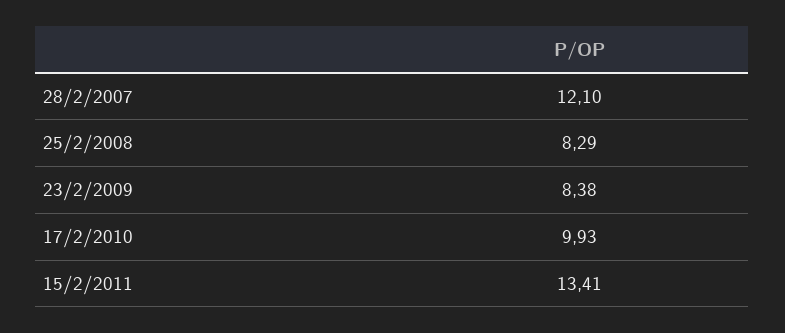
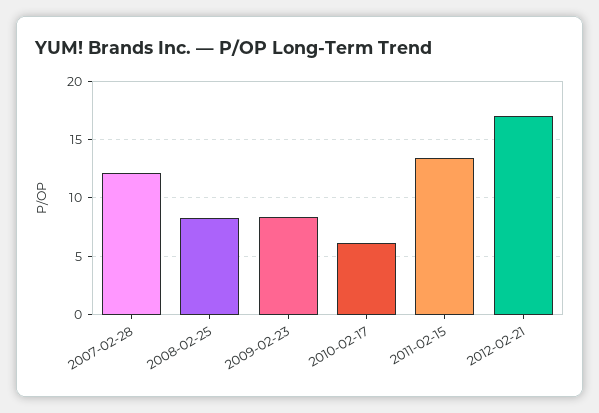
17/2/2010: 9.93 -> 6
2012-02-21: none -> 17

